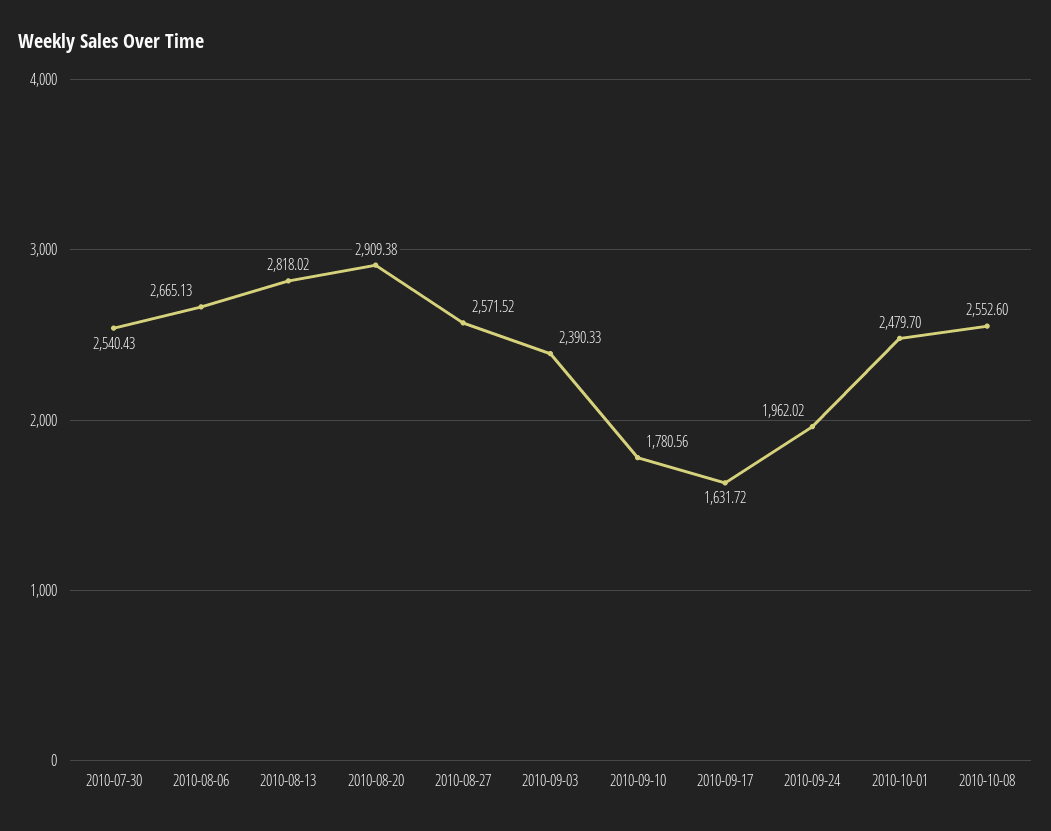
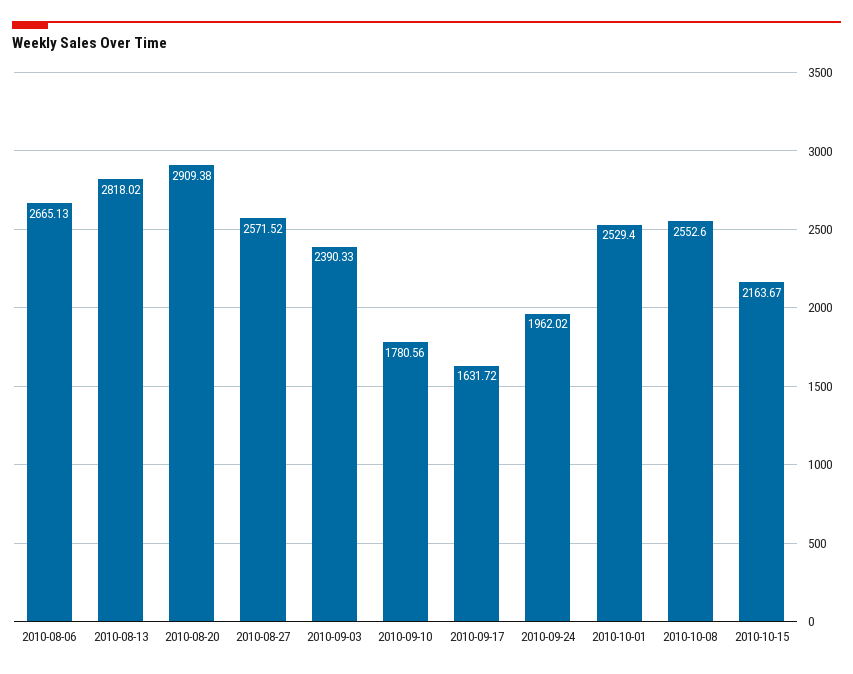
2010-07-30: 2540.43 -> none
2010-10-01: 2479.7 -> 2529.4
2010-10-15: none -> 2163.67

